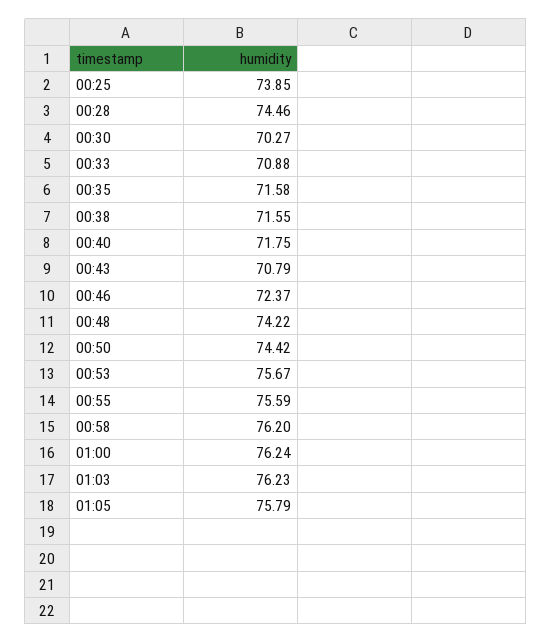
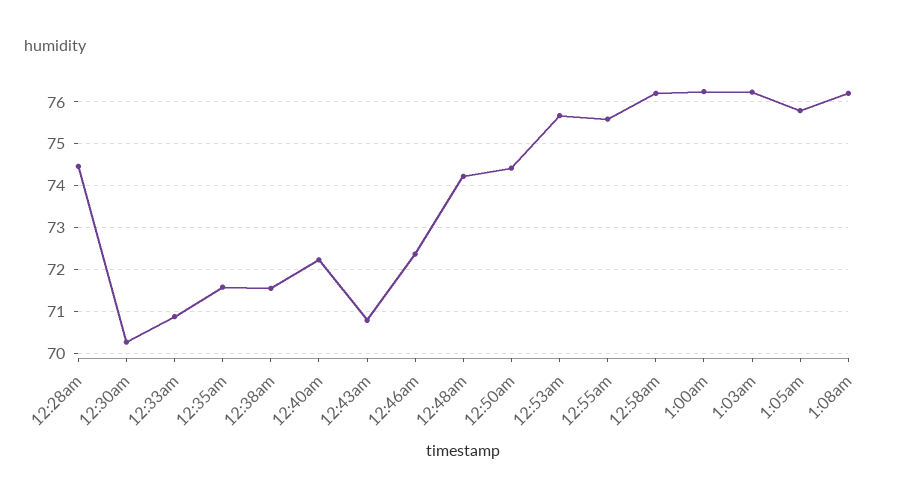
00:25: 73.85 -> none
00:40: 71.75 -> 72.2
1:08am: none -> 76.2

